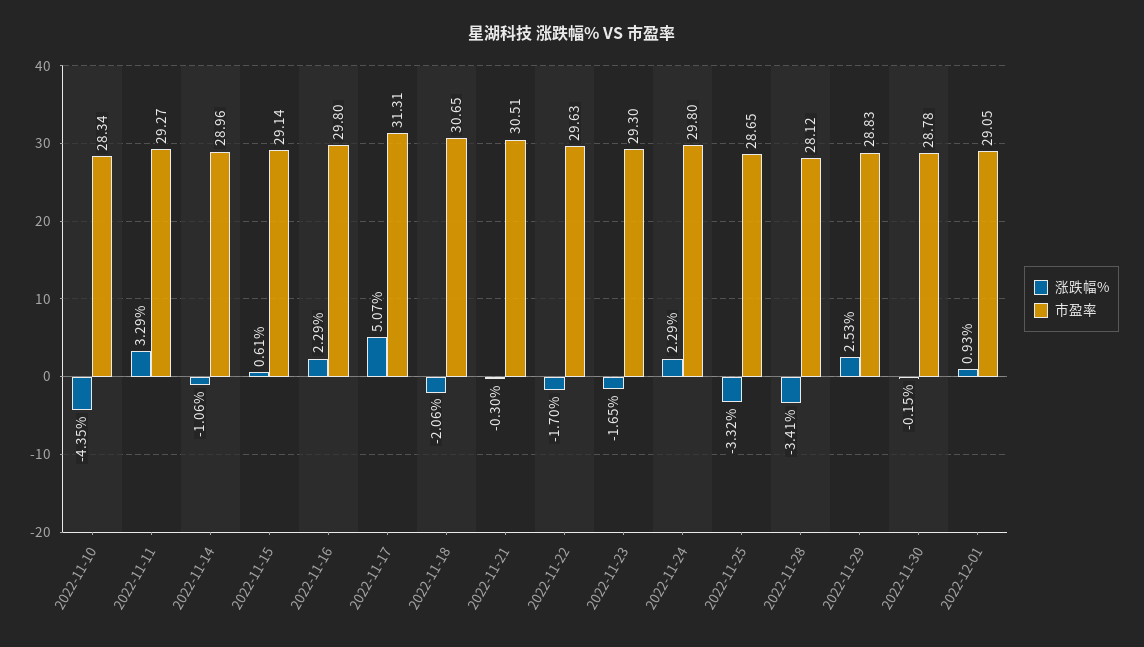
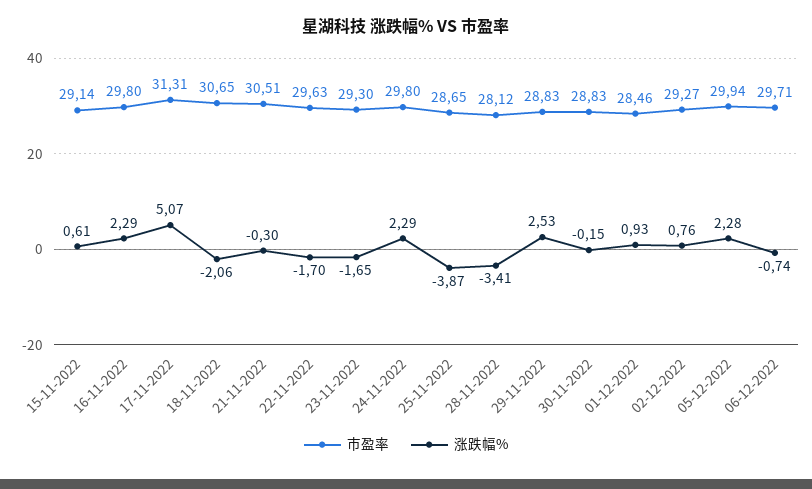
涨跌幅%, 2022-11-10: -4.35 -> none
市盈率, 2022-11-10: 28.34 -> none
涨跌幅%, 2022-11-11: 3.29 -> none
市盈率, 2022-11-11: 29.27 -> none
涨跌幅%, 2022-11-14: -1.06 -> none
市盈率, 2022-11-14: 28.96 -> none
涨跌幅%, 2022-11-25: -3.32 -> -3.87
市盈率, 2022-11-30: 28.78 -> 28.83
市盈率, 2022-12-01: 29.05 -> 28.46
市盈率, 02-12-2022: none -> 29.27
涨跌幅%, 02-12-2022: none -> 0.76
市盈率, 05-12-2022: none -> 29.94
涨跌幅%, 05-12-2022: none -> 2.28
市盈率, 06-12-2022: none -> 29.71
涨跌幅%, 06-12-2022: none -> -0.74

